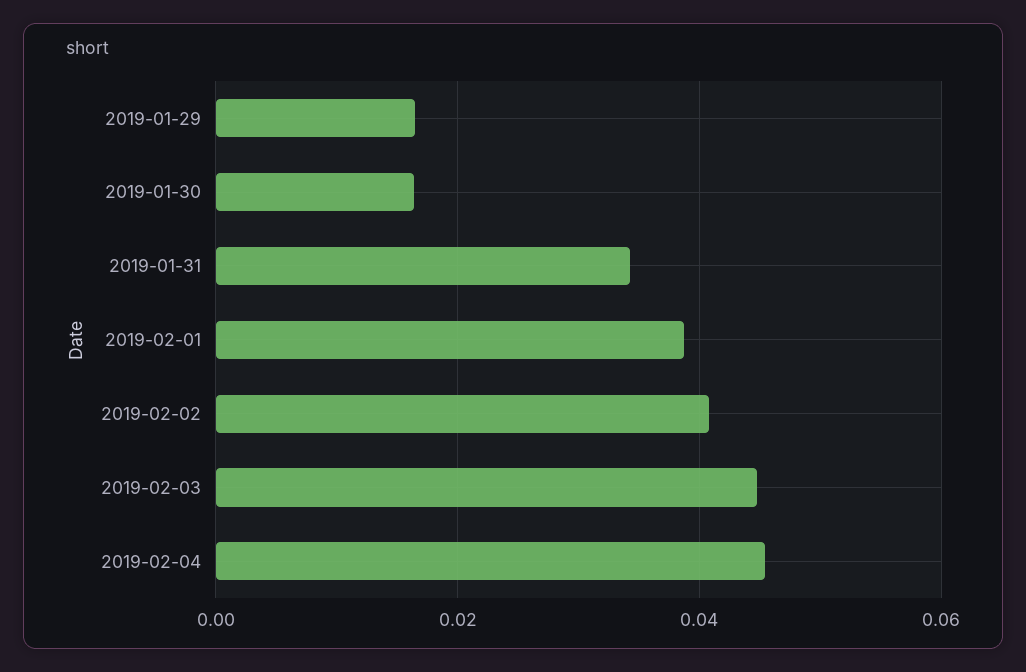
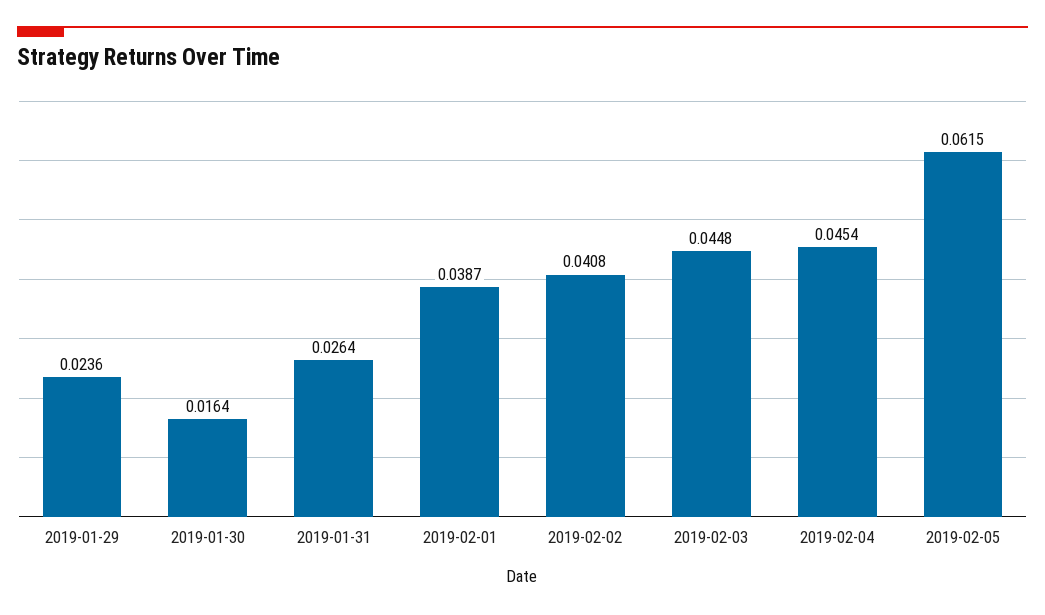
2019-01-29: 0.016 -> 0.0236
2019-01-31: 0.034 -> 0.0264
2019-02-05: none -> 0.0615

